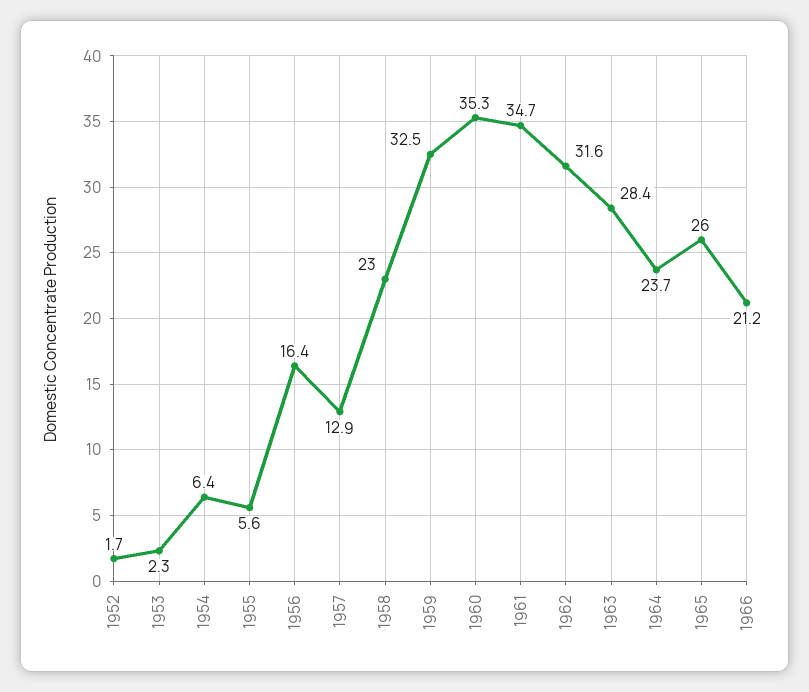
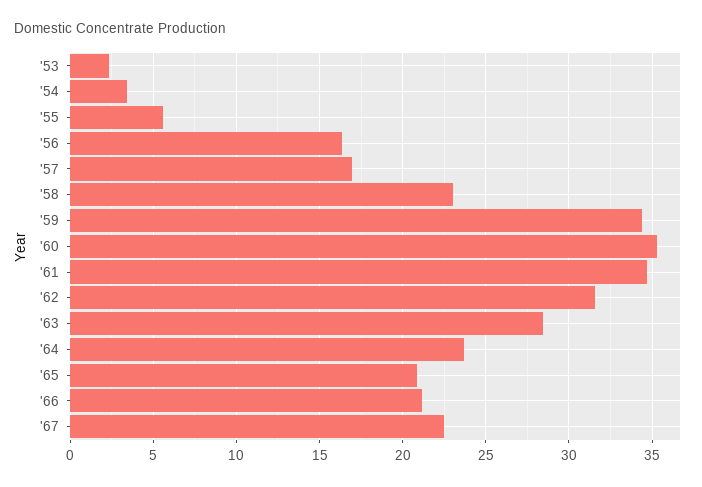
1952: 1.7 -> none
1954: 6.4 -> 3.5
1957: 12.9 -> 17
1959: 32.5 -> 34.5
1965: 26 -> 21
'67: none -> 22.5

